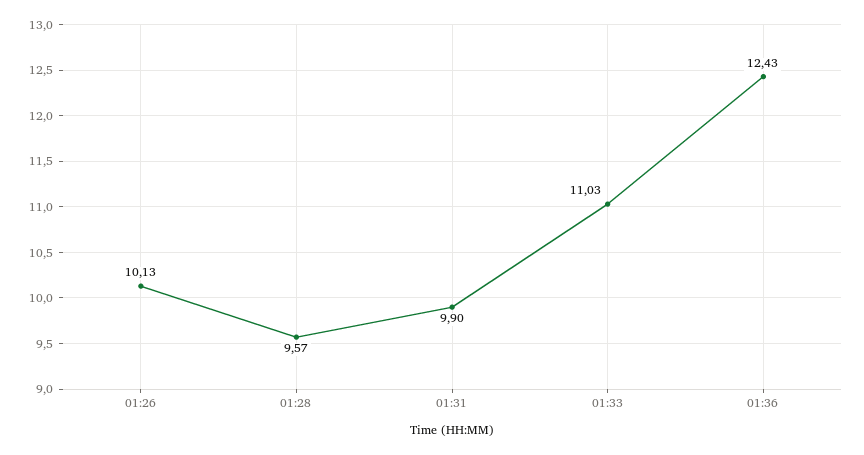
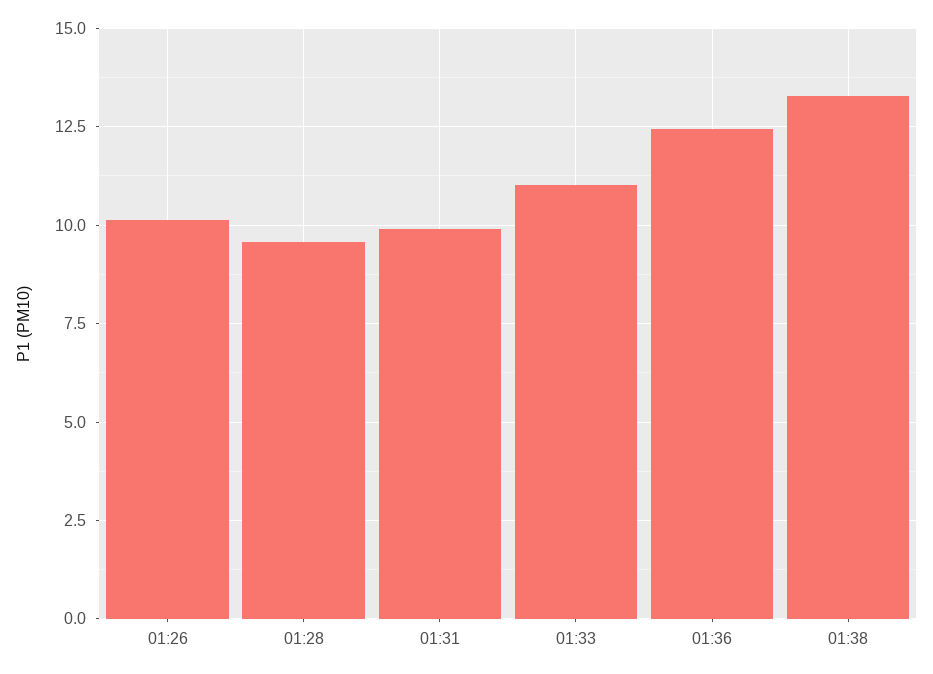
01:38: none -> 13.25

